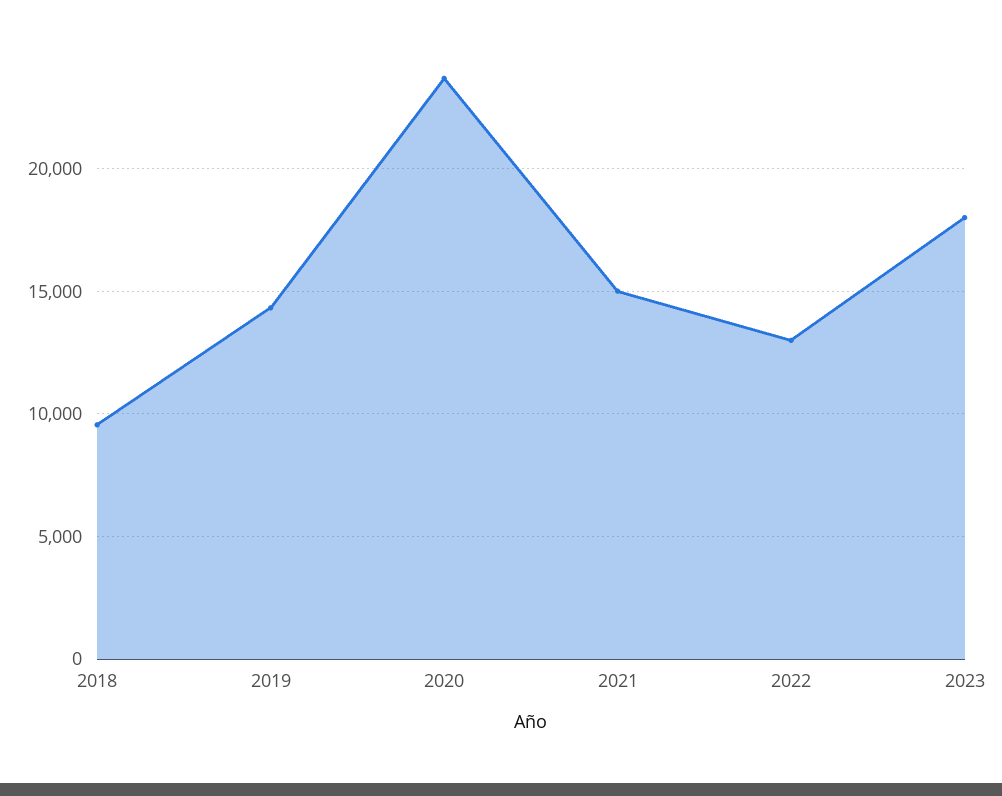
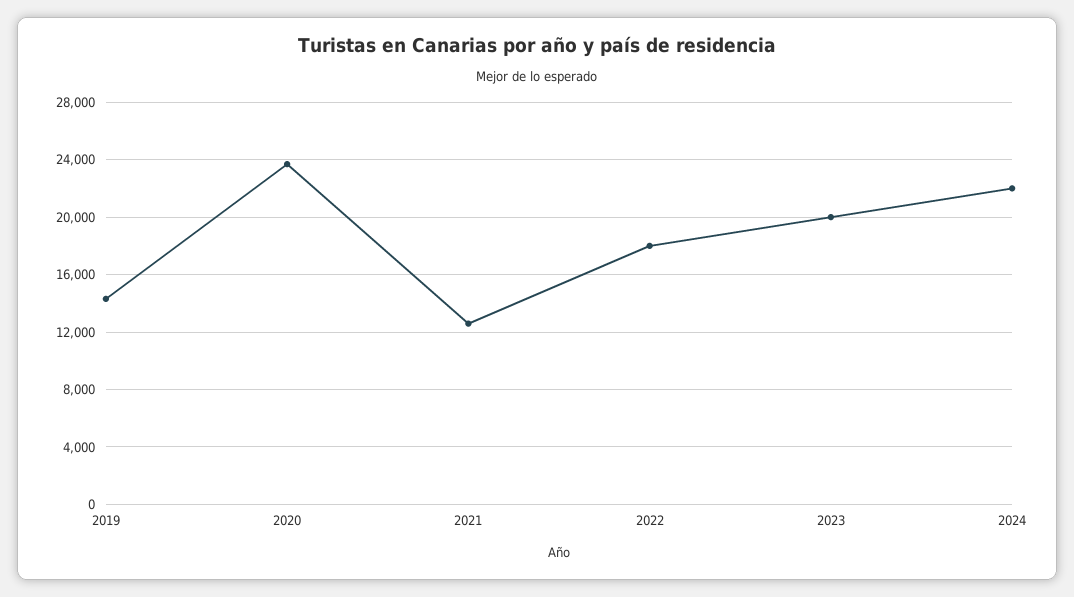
2018: 9500 -> none
2021: 15000 -> 12500
2022: 13000 -> 18000
2023: 18000 -> 20000
2024: none -> 22000

